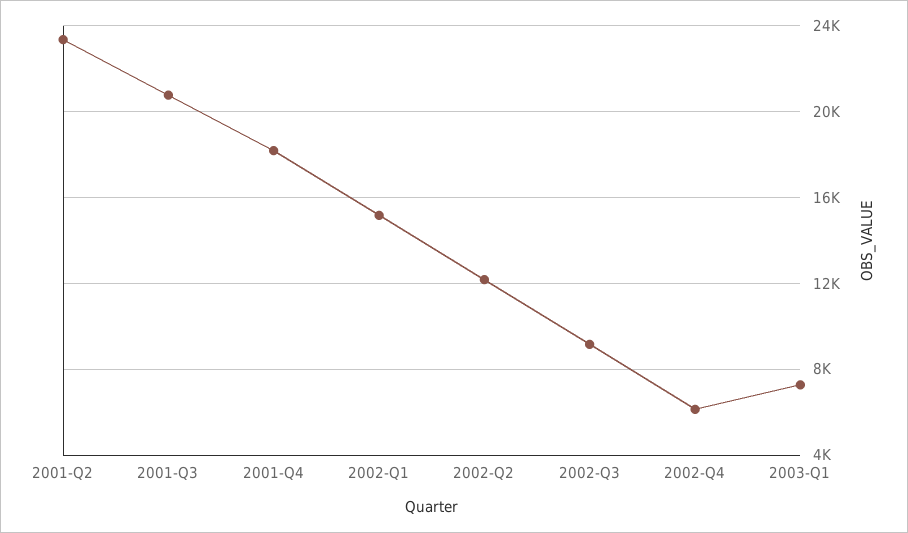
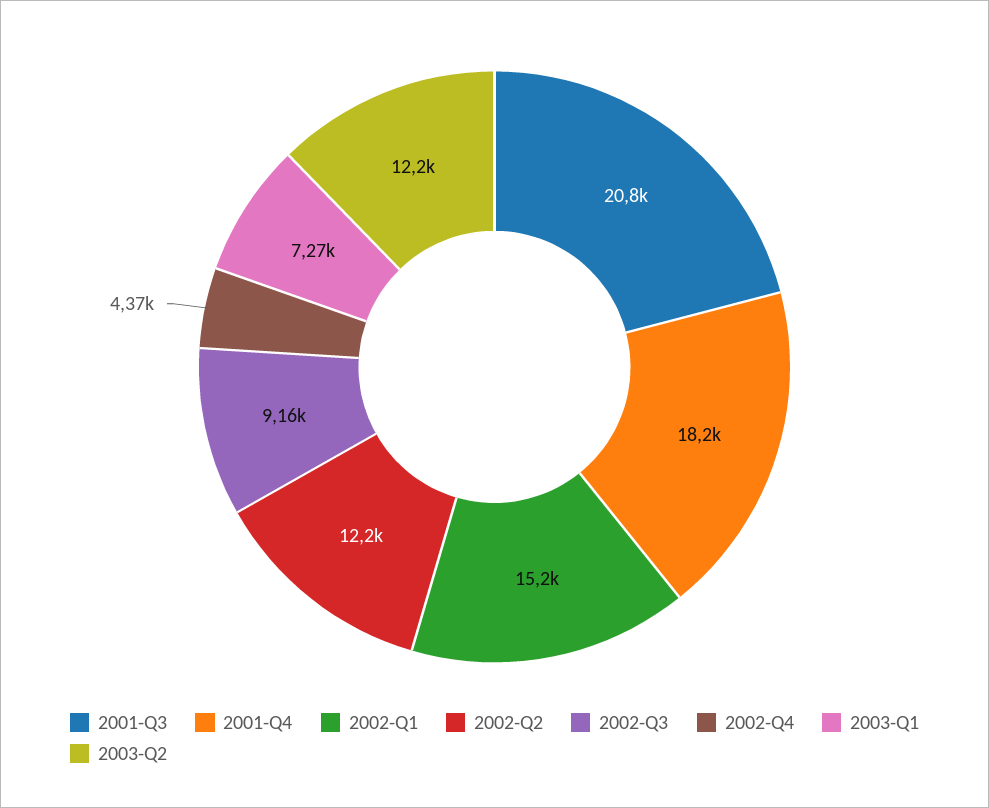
2001-Q2: 23500 -> none
2002-Q4: 6000 -> 4370
2003-Q2: none -> 12200

